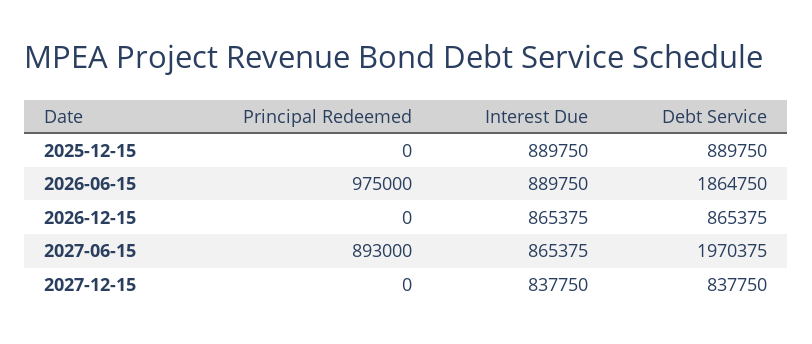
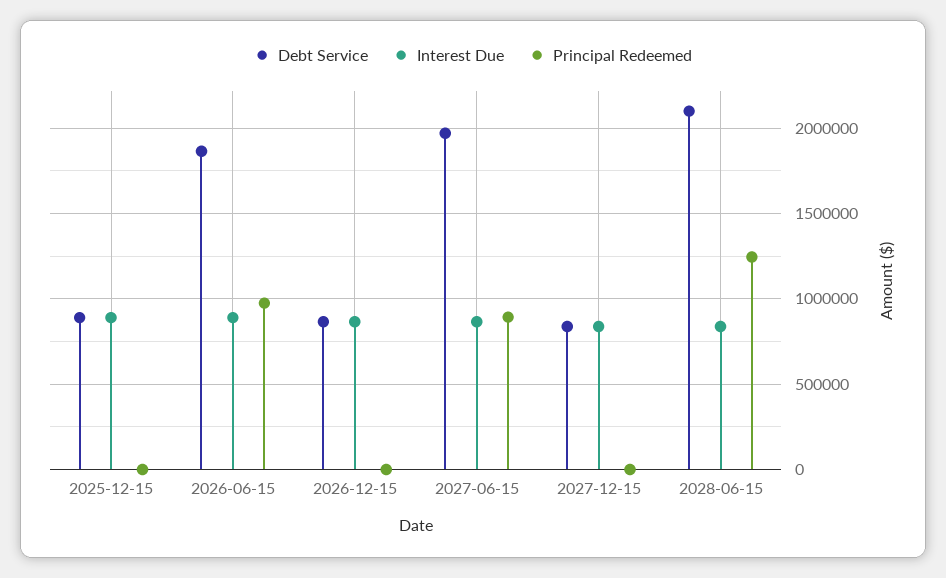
Debt Service, 2028-06-15: none -> 2100000
Interest Due, 2028-06-15: none -> 850000
Principal Redeemed, 2028-06-15: none -> 1250000

